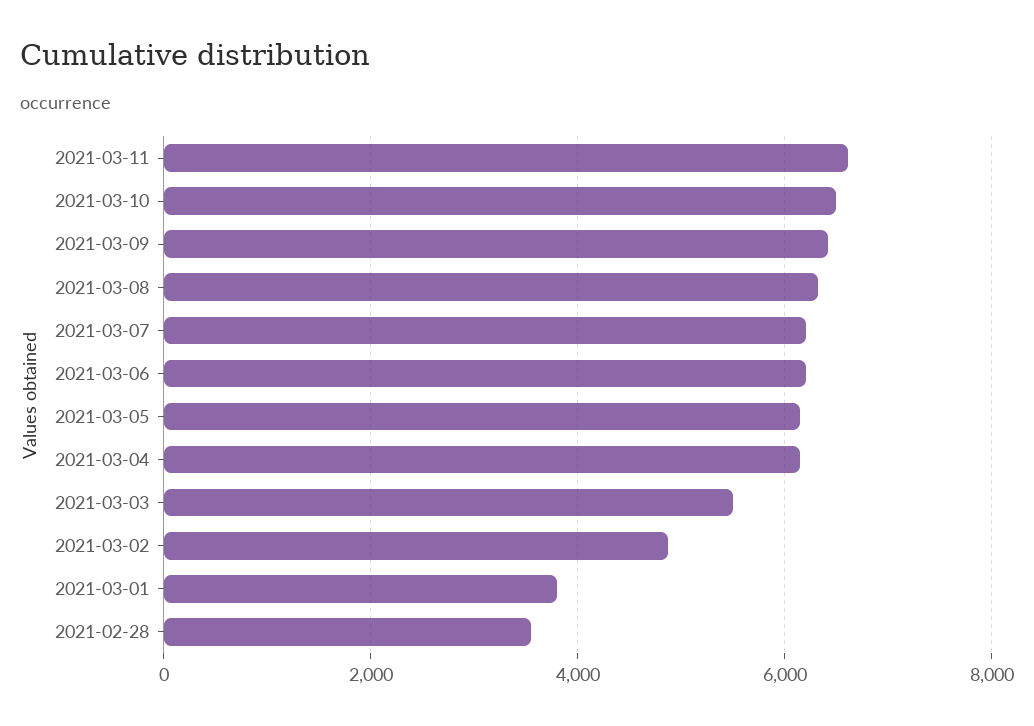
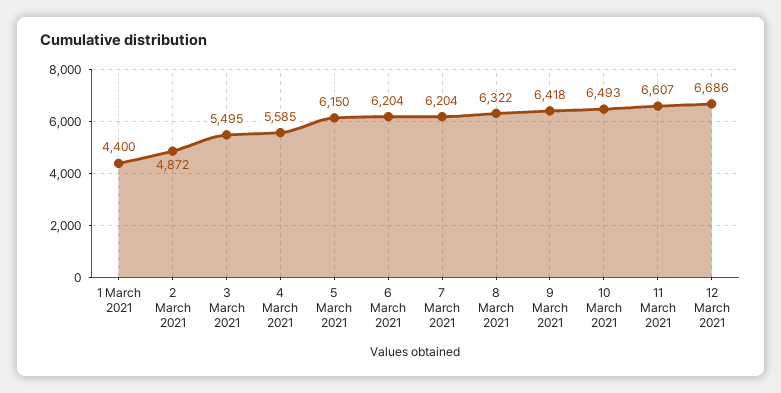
2021-03-04: 6200 -> 5585
2021-03-01: 3800 -> 4400
2021-02-28: 3600 -> none
12 March 2021: none -> 6686

